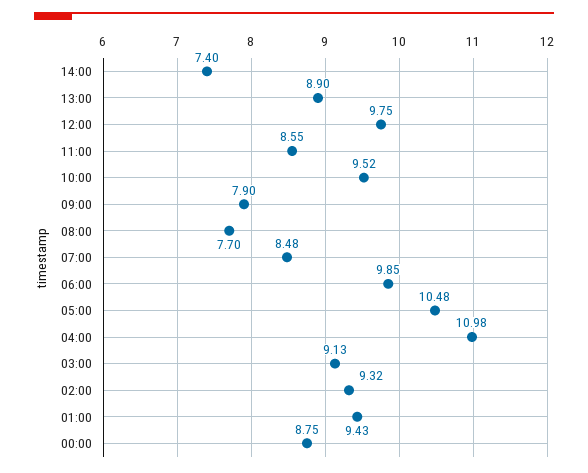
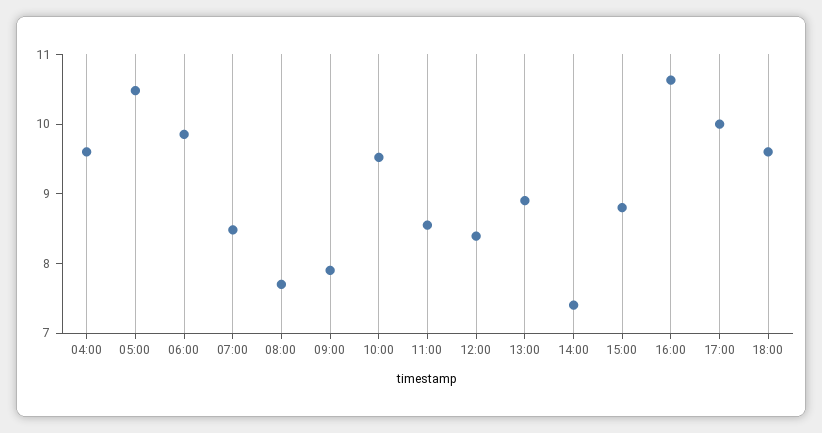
12:00: 9.75 -> 8.4
04:00: 10.98 -> 9.6
03:00: 9.13 -> none
02:00: 9.32 -> none
01:00: 9.43 -> none
00:00: 8.75 -> none
15:00: none -> 8.8
16:00: none -> 10.6
17:00: none -> 10
18:00: none -> 9.6

